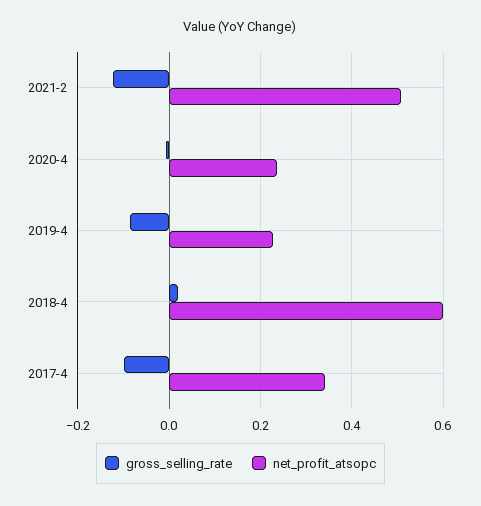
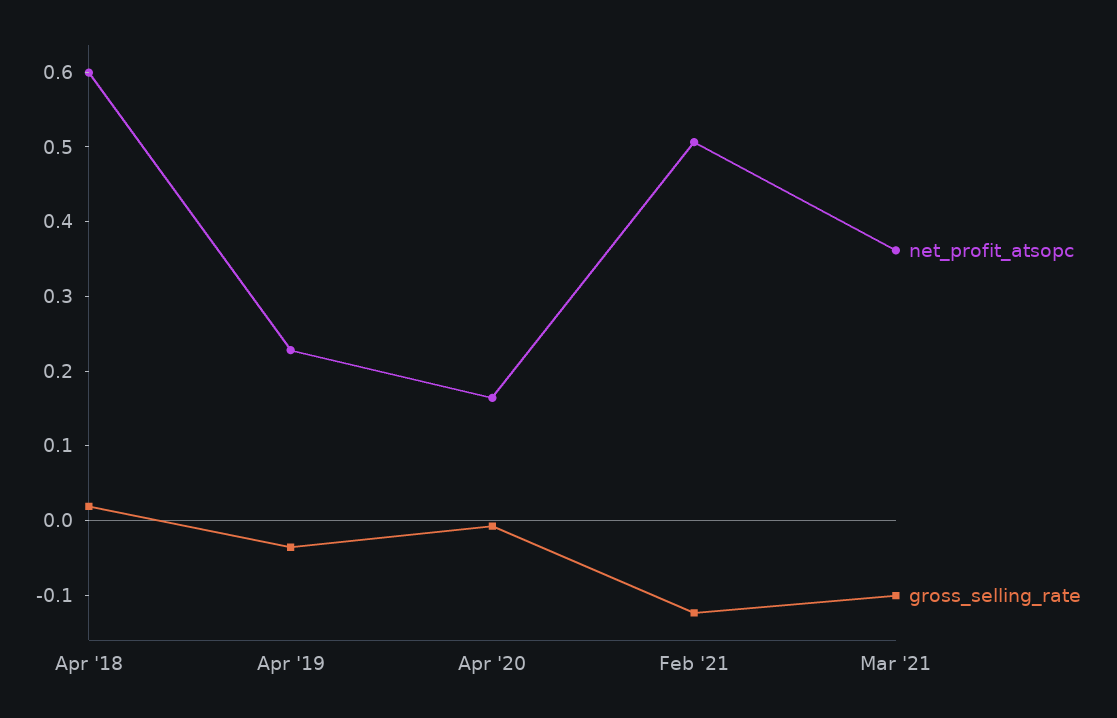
net_profit_atsopc, 2020-4: 0.24 -> 0.16
gross_selling_rate, 2019-4: -0.08 -> -0.04
gross_selling_rate, 2017-4: -0.1 -> none
net_profit_atsopc, 2017-4: 0.34 -> none
net_profit_atsopc, Mar '21: none -> 0.36
gross_selling_rate, Mar '21: none -> -0.1

